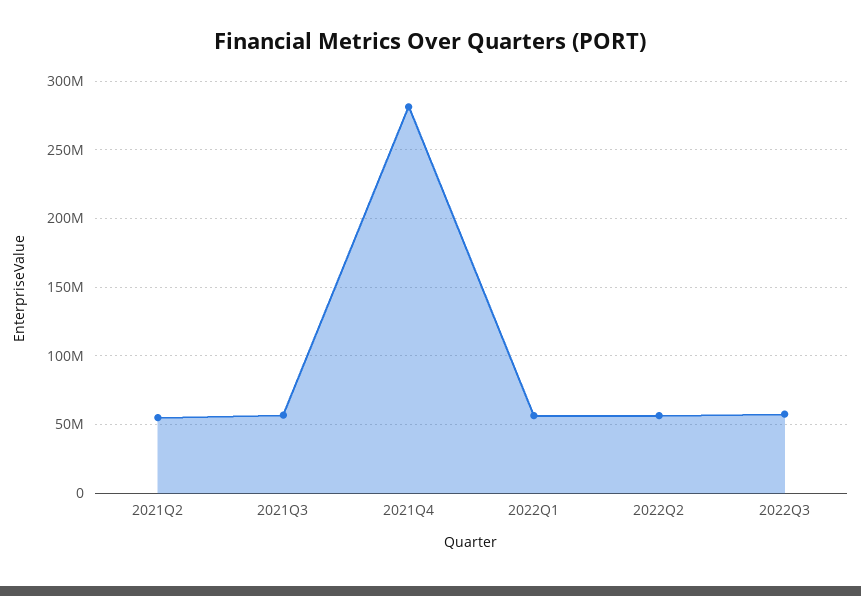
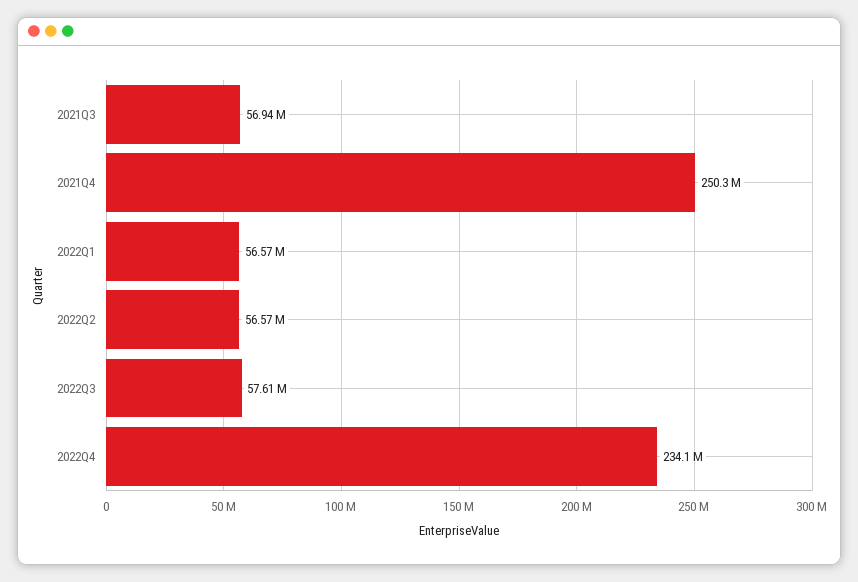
2021Q2: 55000000 -> none
2021Q4: 280000000 -> 250300000
2022Q4: none -> 234100000

